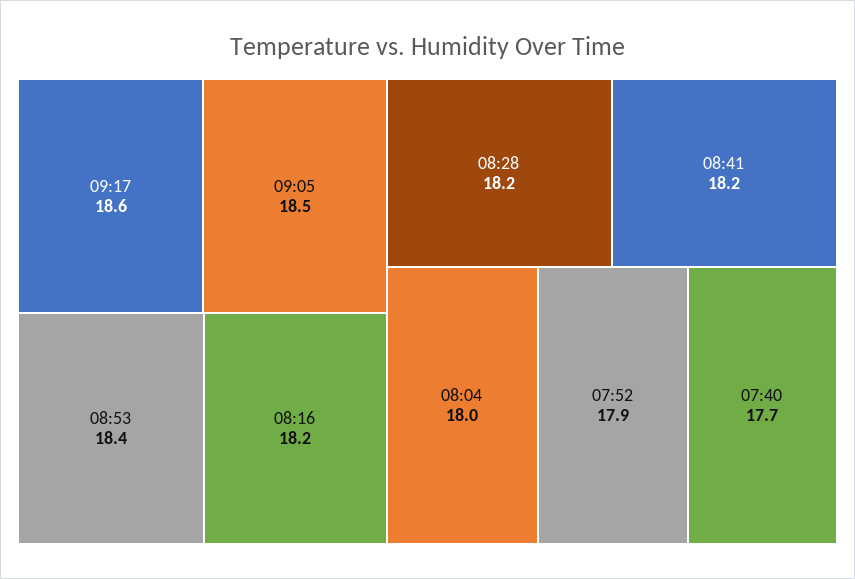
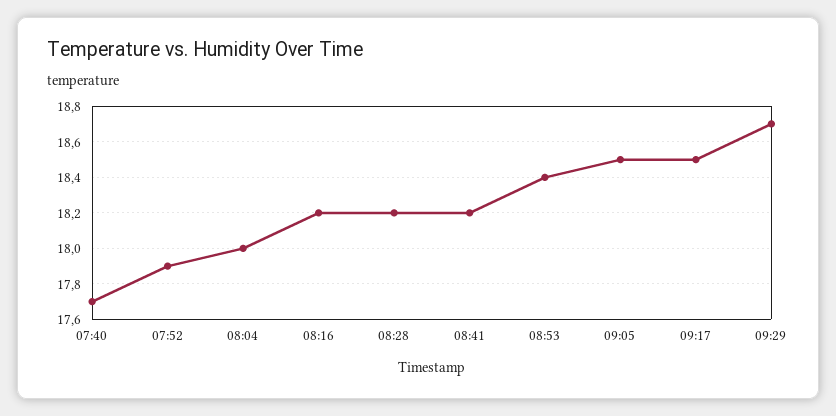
09:17: 18.6 -> 18.5
09:29: none -> 18.7

